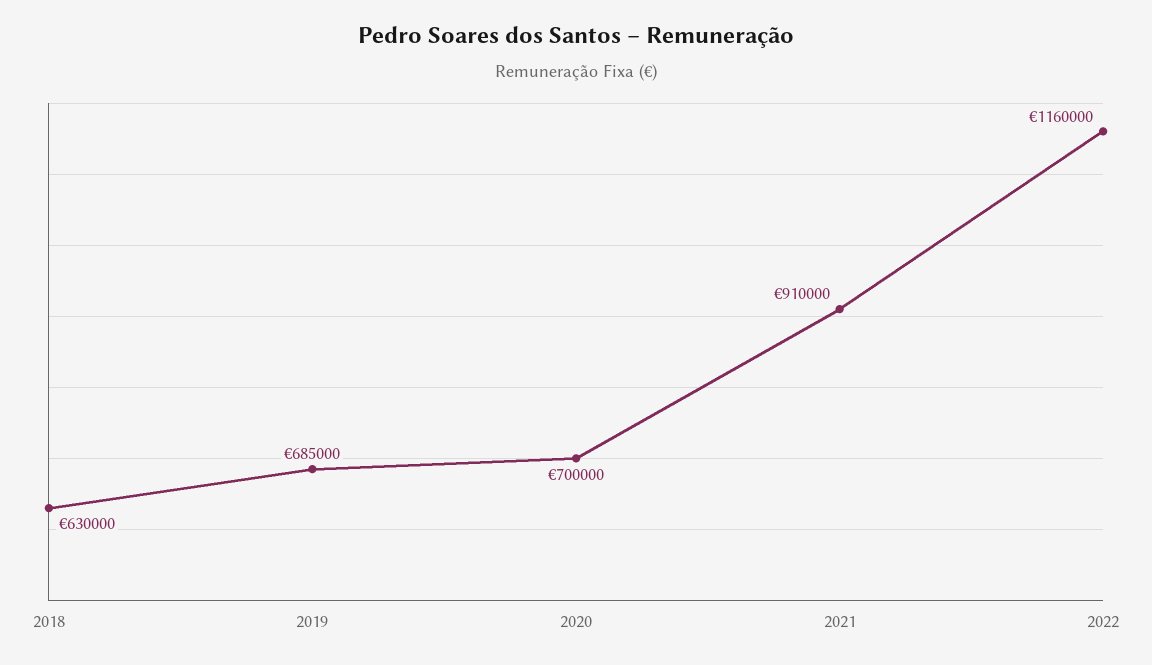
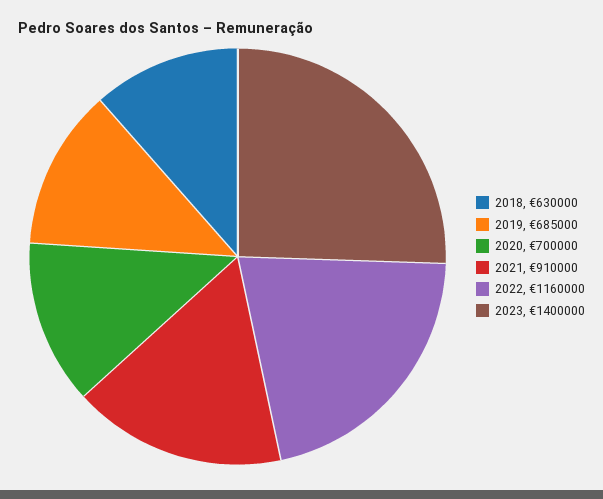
2023: none -> 1400000

